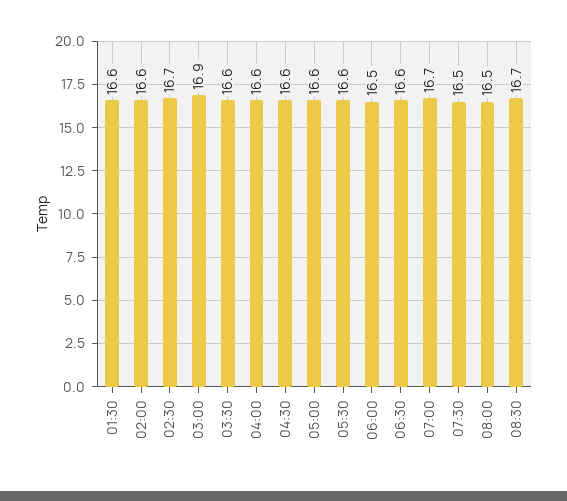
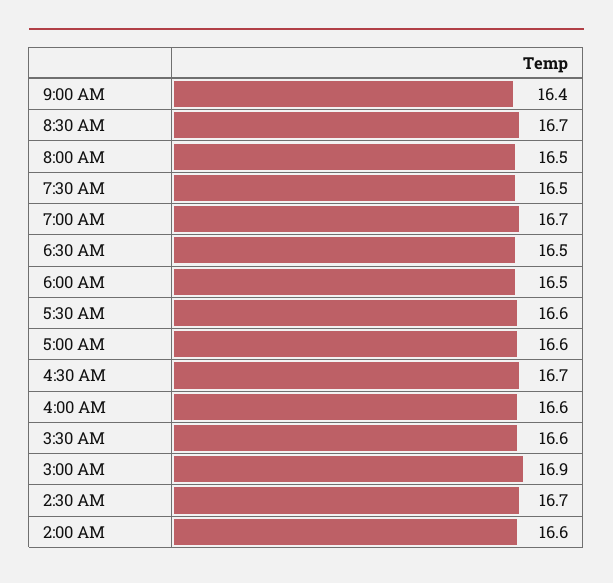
01:30: 16.6 -> none
04:30: 16.6 -> 16.7
06:30: 16.6 -> 16.5
9:00 AM: none -> 16.4

